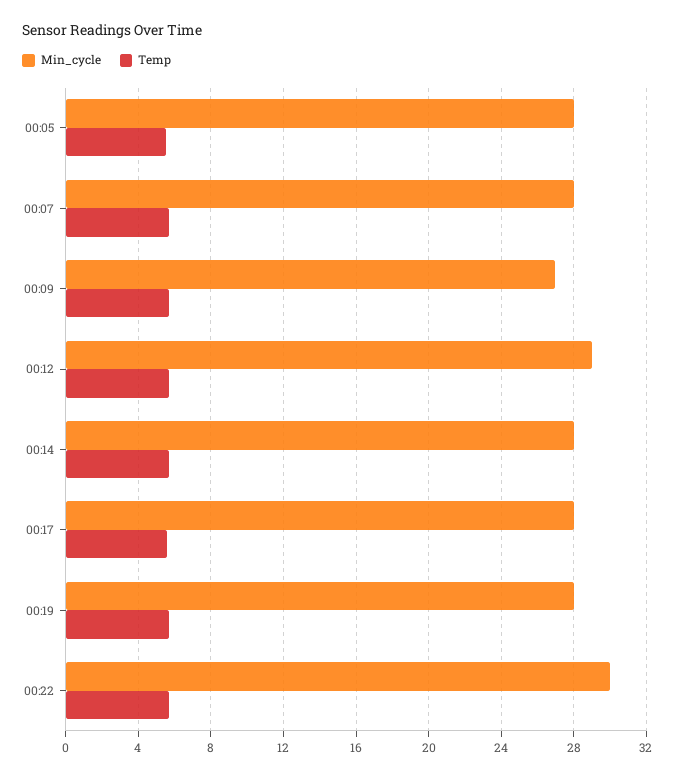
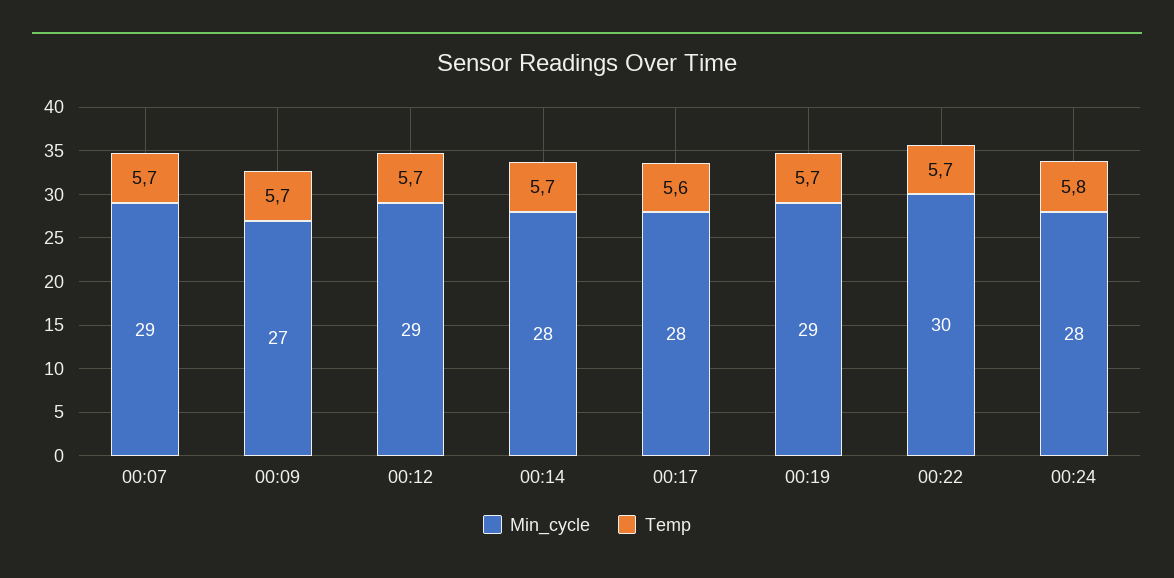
Min_cycle, 00:05: 28 -> none
Temp, 00:05: 5.5 -> none
Min_cycle, 00:07: 28 -> 29
Min_cycle, 00:19: 28 -> 29
Min_cycle, 00:24: none -> 28
Temp, 00:24: none -> 5.8

